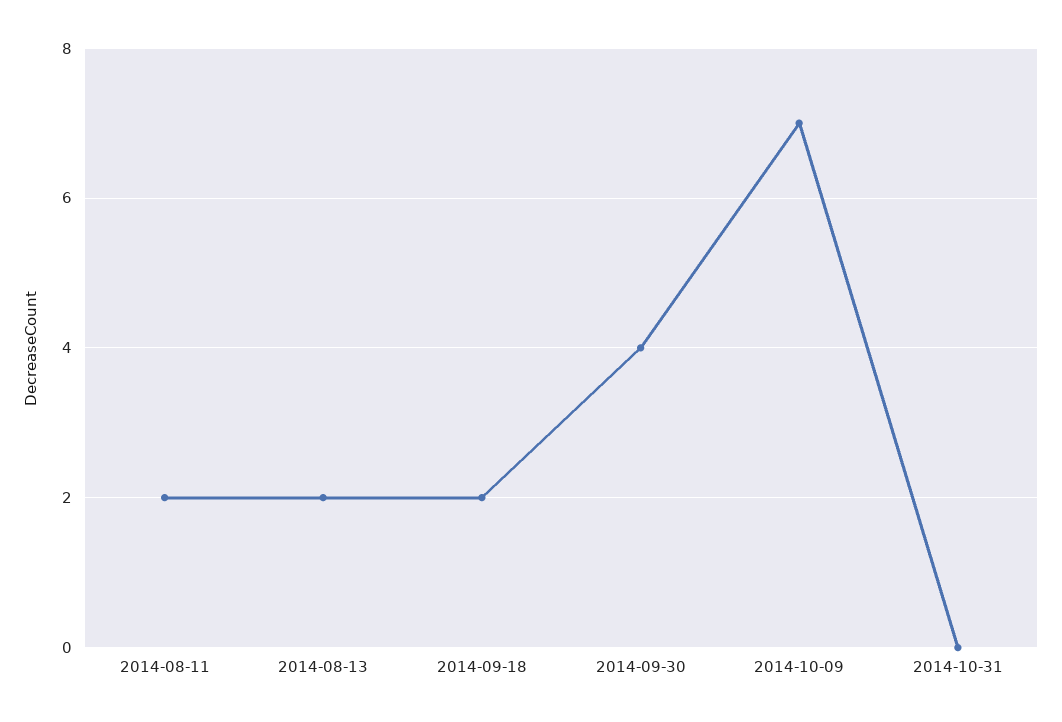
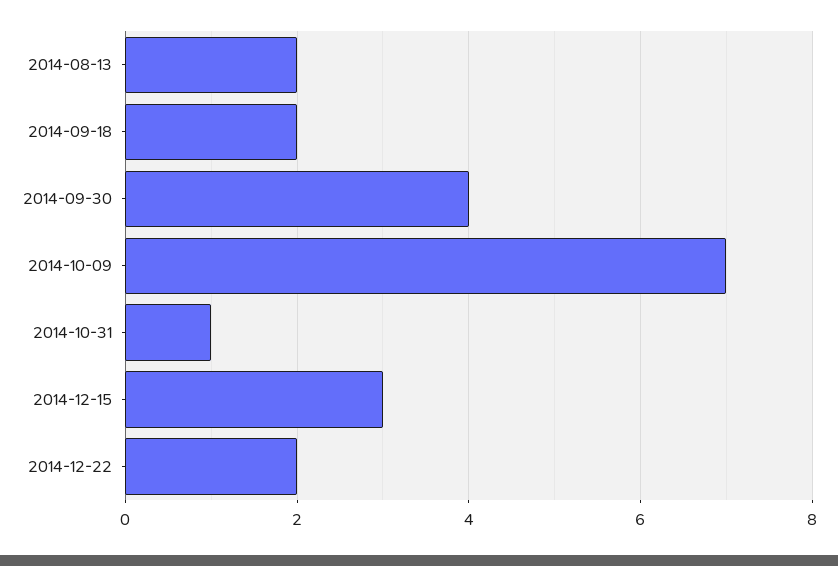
2014-08-11: 2 -> none
2014-10-31: 0 -> 1
2014-12-15: none -> 3
2014-12-22: none -> 2

